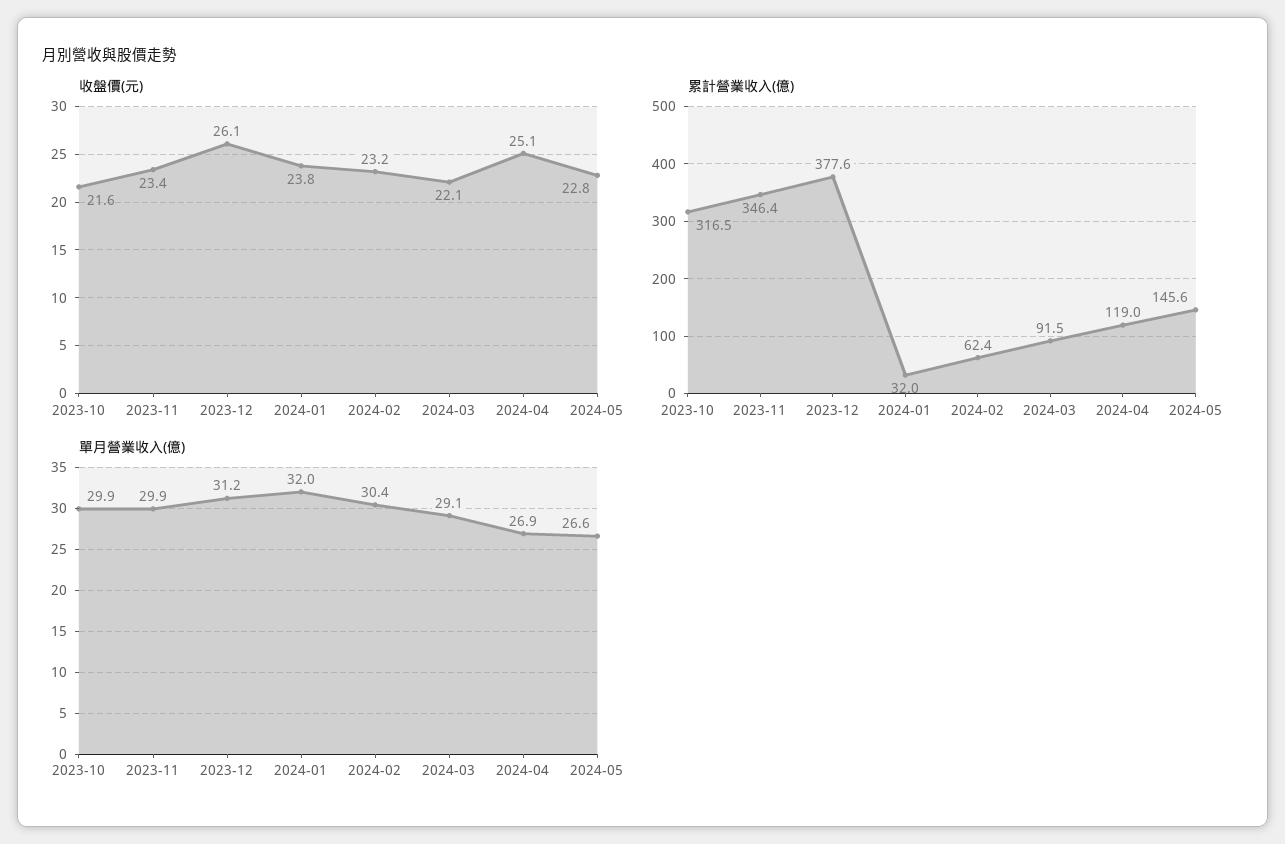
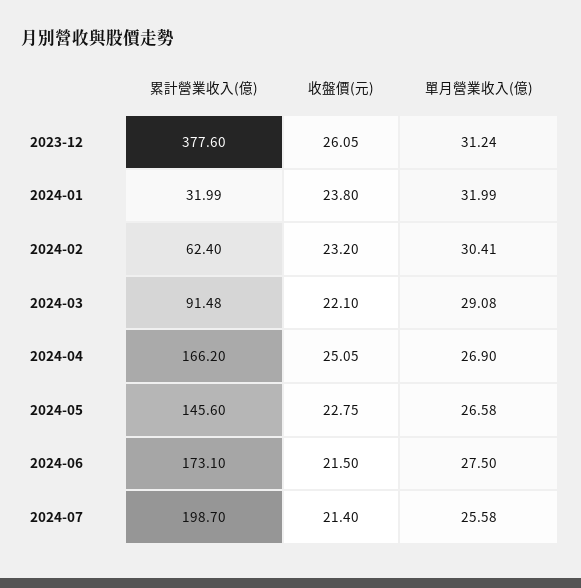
收盤價(元), 2023-10: 21.6 -> none
收盤價(元), 2023-11: 23.4 -> none
累計營業收入(億), 2023-10: 316.5 -> none
累計營業收入(億), 2023-11: 346.4 -> none
累計營業收入(億), 2024-04: 119 -> 166.2
單月營業收入(億), 2023-10: 29.9 -> none
單月營業收入(億), 2023-11: 29.9 -> none
累計營業收入(億), 2024-06: none -> 173.1
收盤價(元), 2024-06: none -> 21.5
單月營業收入(億), 2024-06: none -> 27.5
累計營業收入(億), 2024-07: none -> 198.7
收盤價(元), 2024-07: none -> 21.4
單月營業收入(億), 2024-07: none -> 25.58

